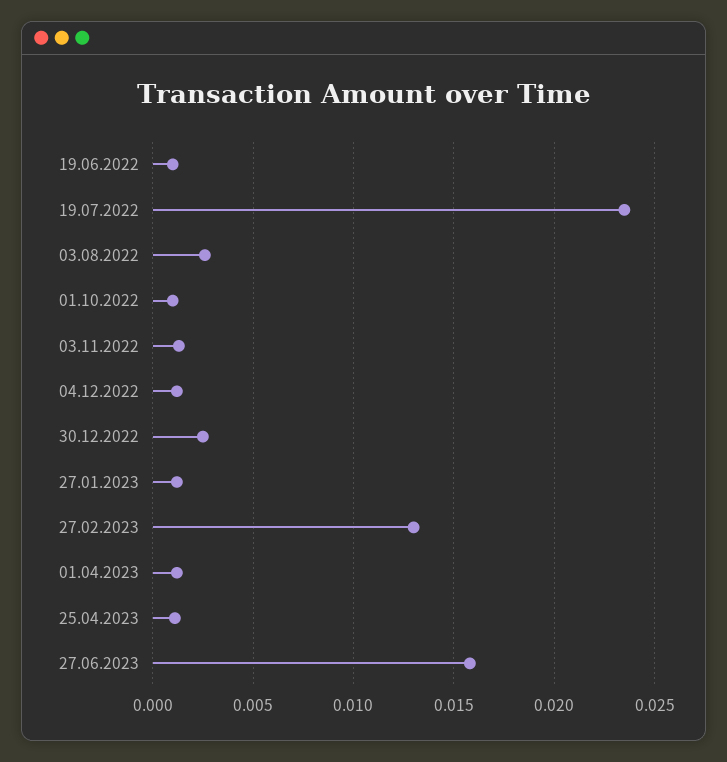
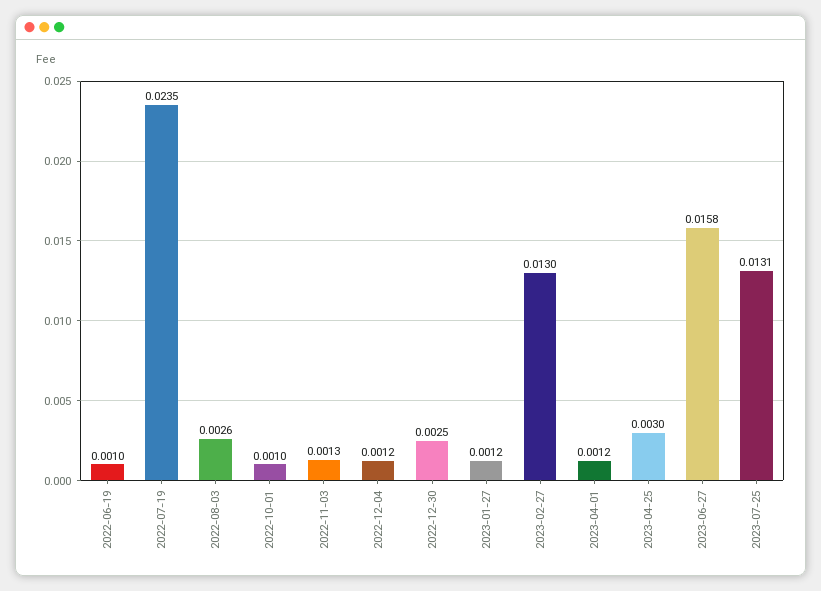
25.04.2023: 0.001 -> 0.003
2023-07-25: none -> 0.0131

